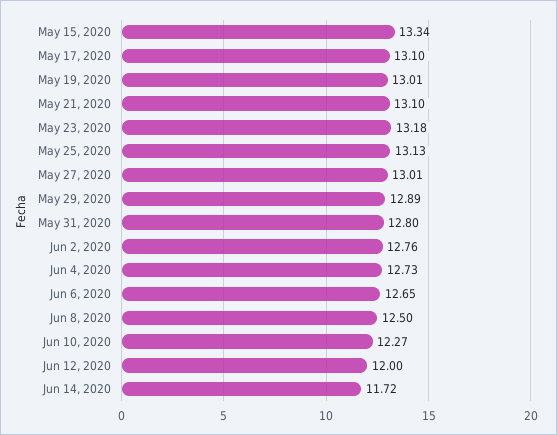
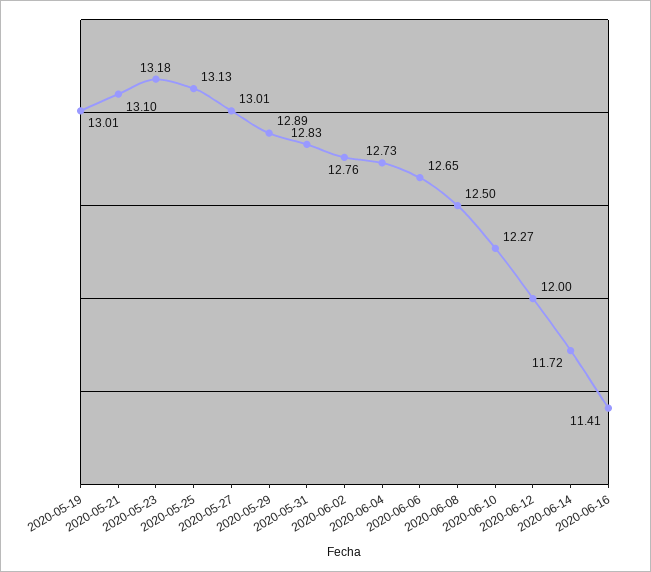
May 15, 2020: 13.34 -> none
May 17, 2020: 13.1 -> none
May 31, 2020: 12.8 -> 12.83
2020-06-16: none -> 11.41

